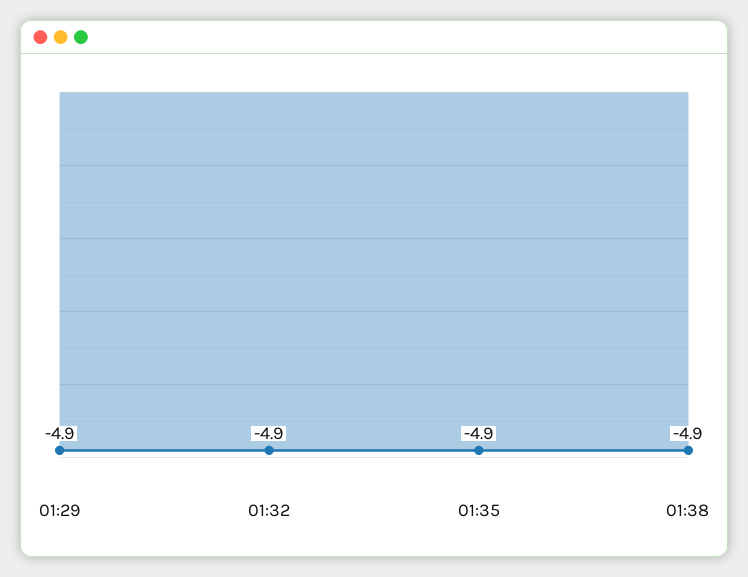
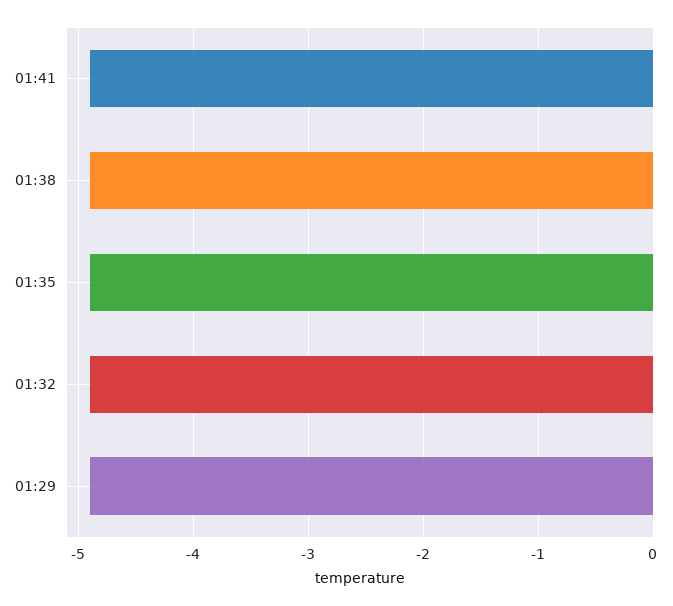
01:41: none -> -4.9

